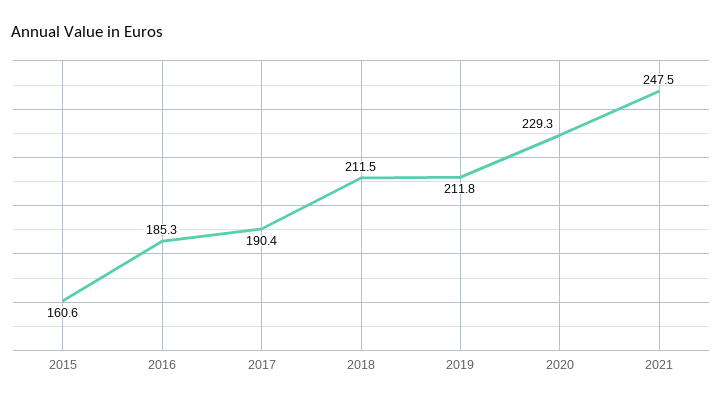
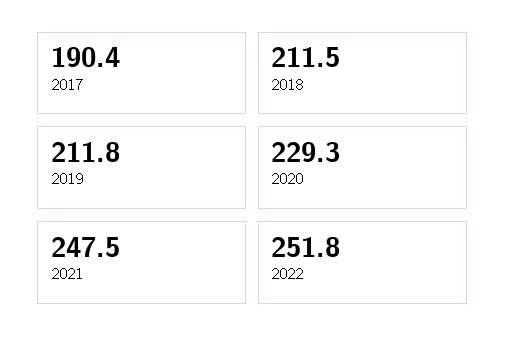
2015: 160.6 -> none
2016: 185.3 -> none
2022: none -> 251.8

